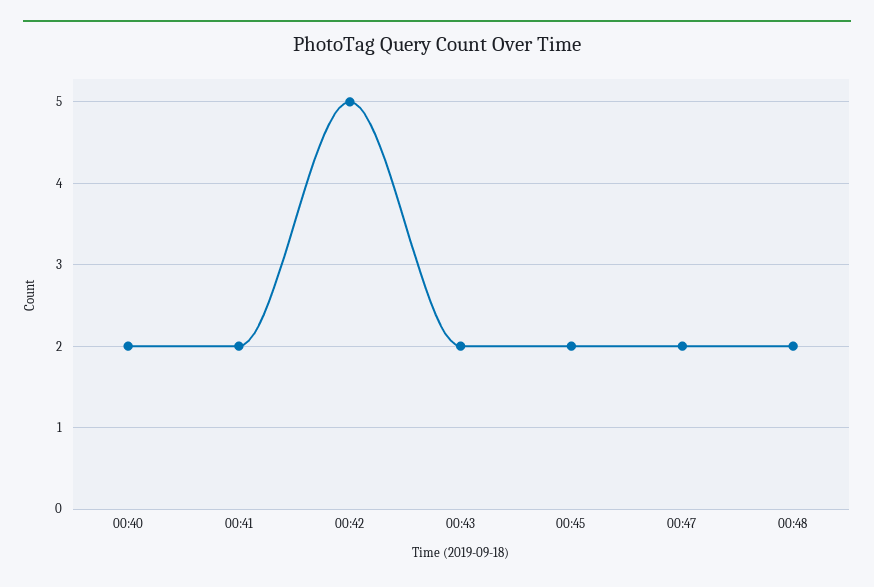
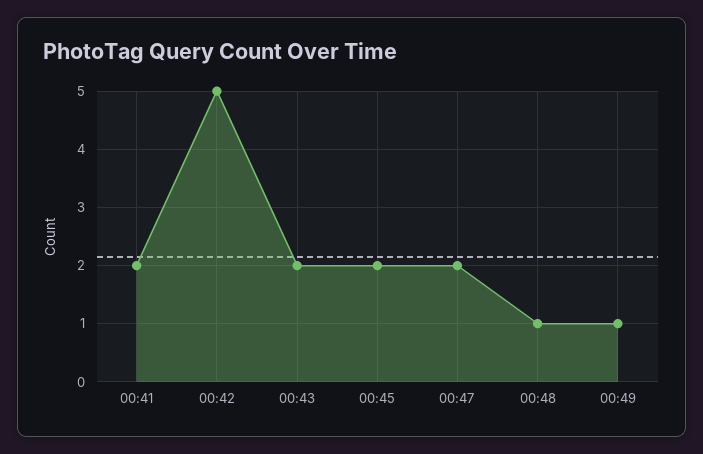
00:40: 2 -> none
00:48: 2 -> 1
00:49: none -> 1

